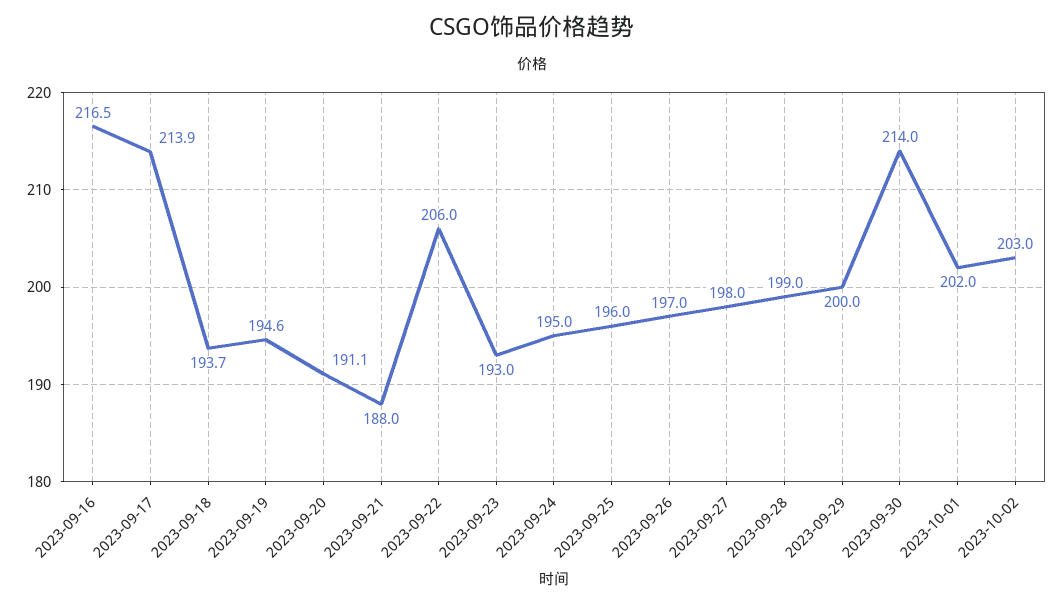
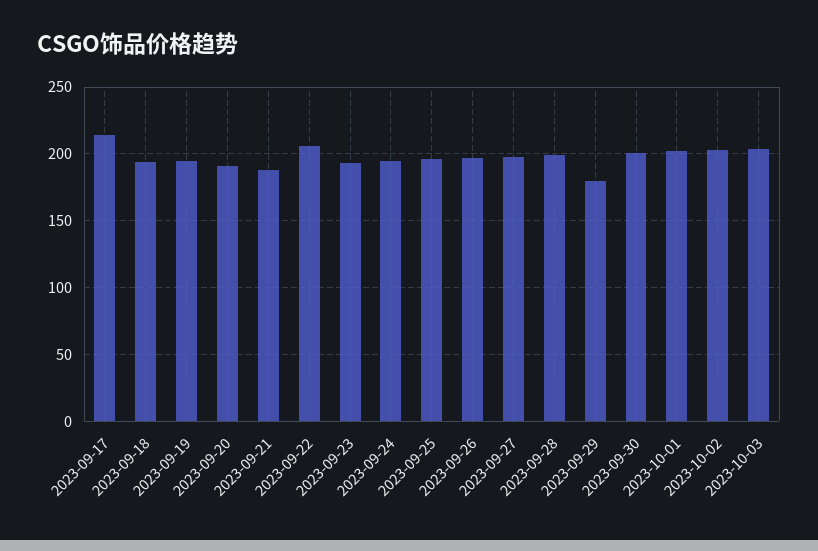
2023-09-16: 216.5 -> none
2023-09-29: 200 -> 180
2023-09-30: 214 -> 200
2023-10-03: none -> 205

